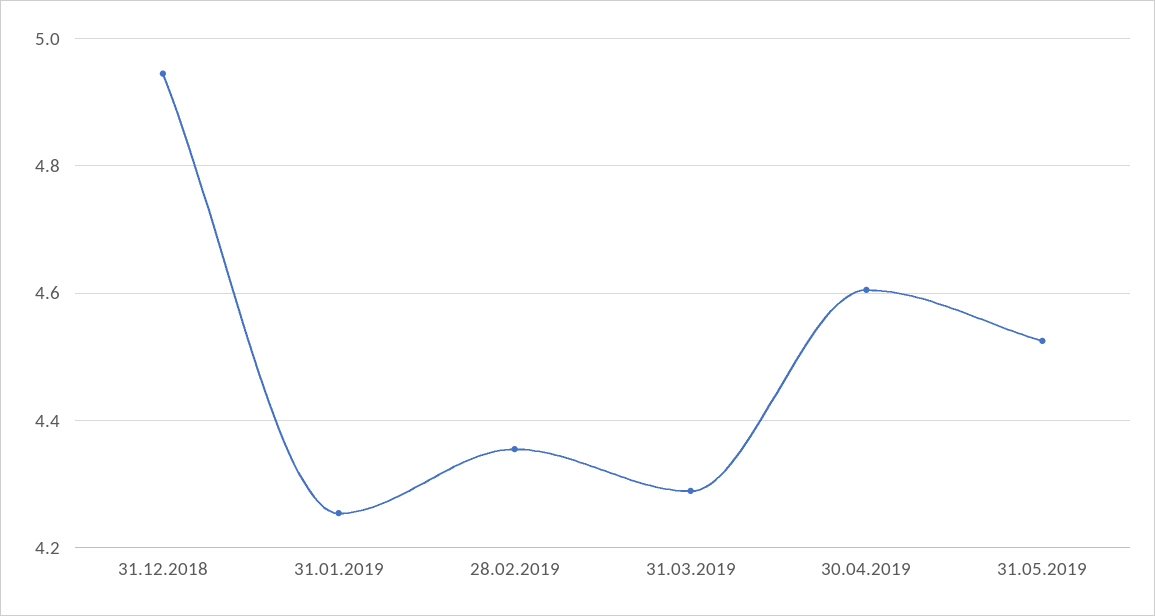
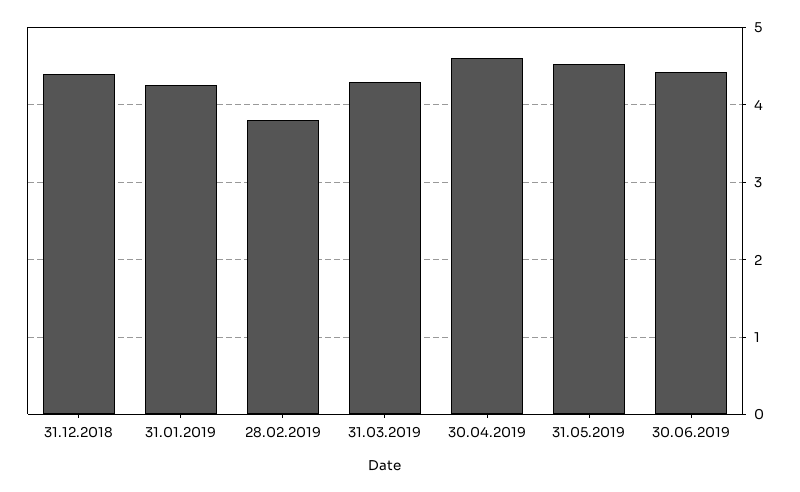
31.12.2018: 4.94 -> 4.4
28.02.2019: 4.36 -> 3.8
30.06.2019: none -> 4.4

